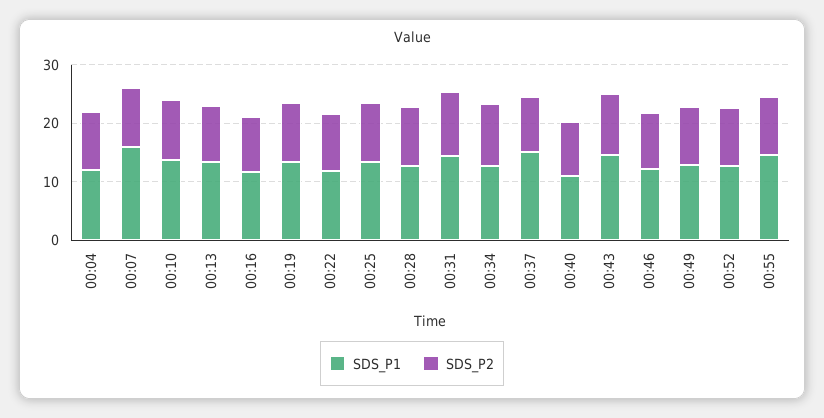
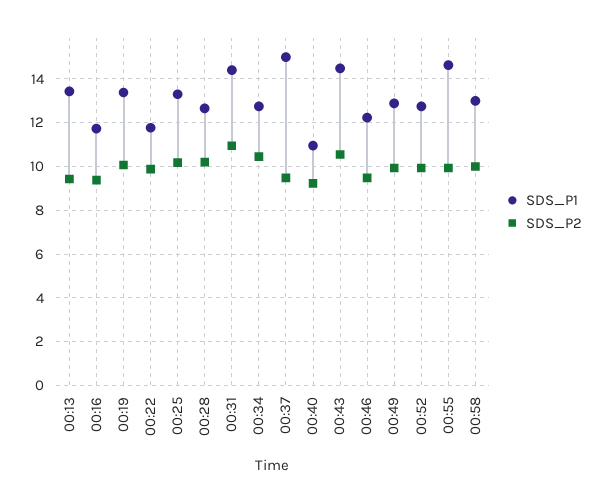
SDS_P1, 00:04: 12 -> none
SDS_P2, 00:04: 10 -> none
SDS_P1, 00:07: 16 -> none
SDS_P2, 00:07: 10 -> none
SDS_P1, 00:10: 14 -> none
SDS_P2, 00:10: 10 -> none
SDS_P1, 00:58: none -> 13
SDS_P2, 00:58: none -> 10

